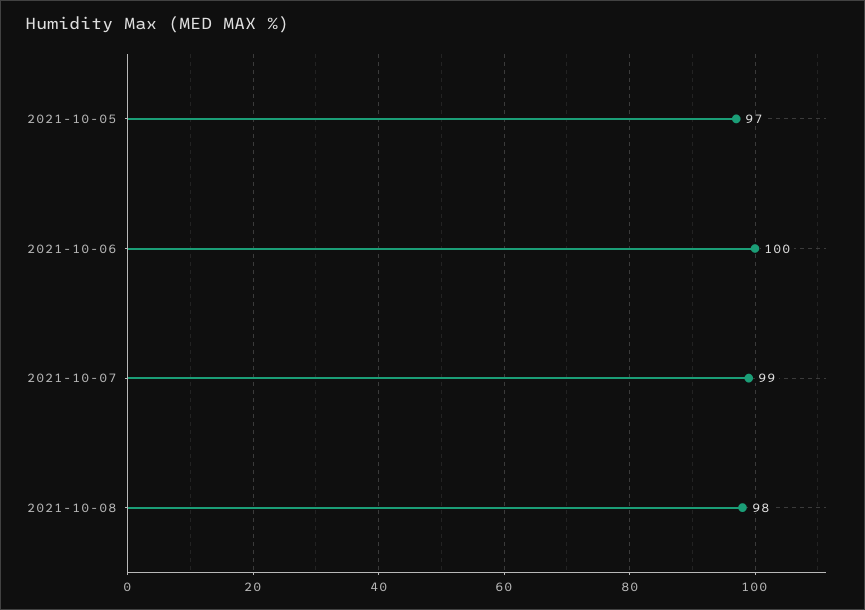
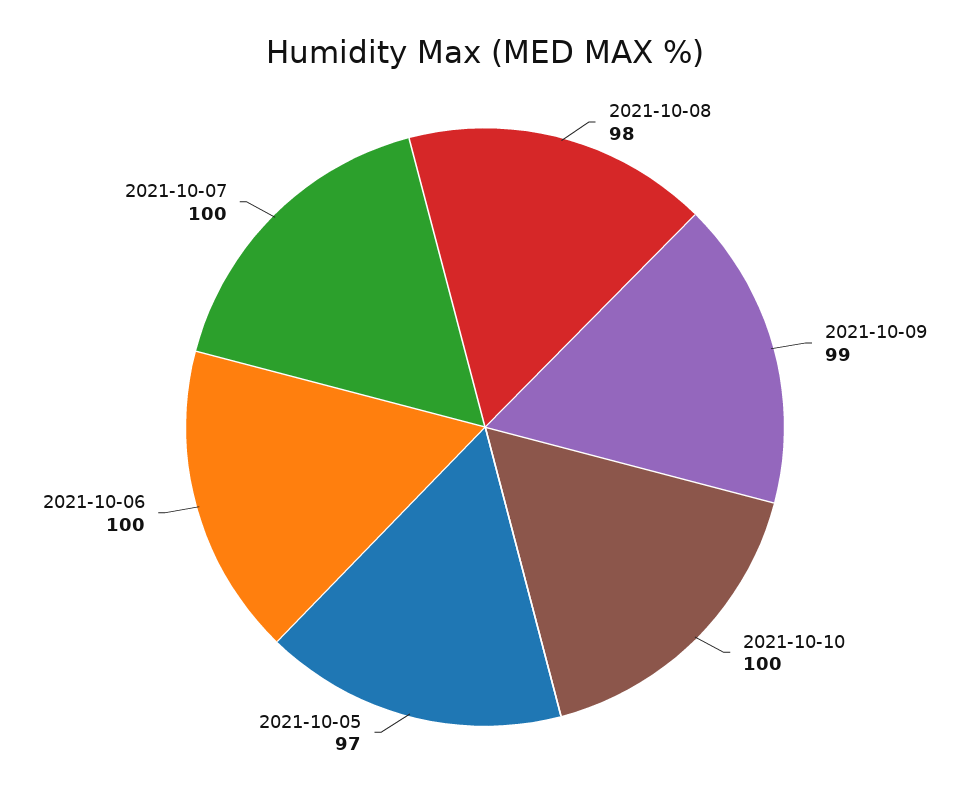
2021-10-07: 99 -> 100
2021-10-09: none -> 99
2021-10-10: none -> 100

